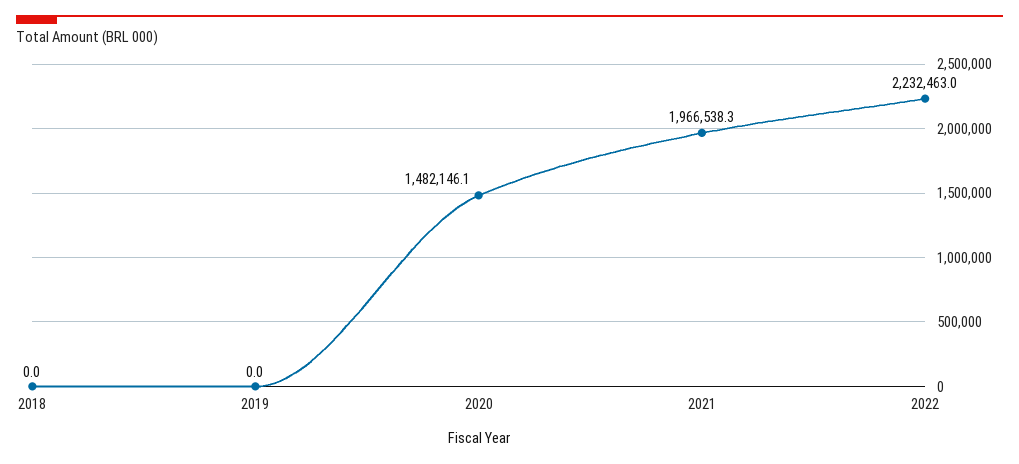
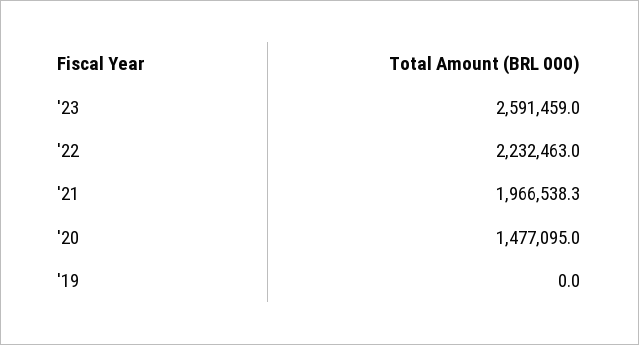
2018: 0 -> none
2020: 1482146.1 -> 1477095
'23: none -> 2591459

